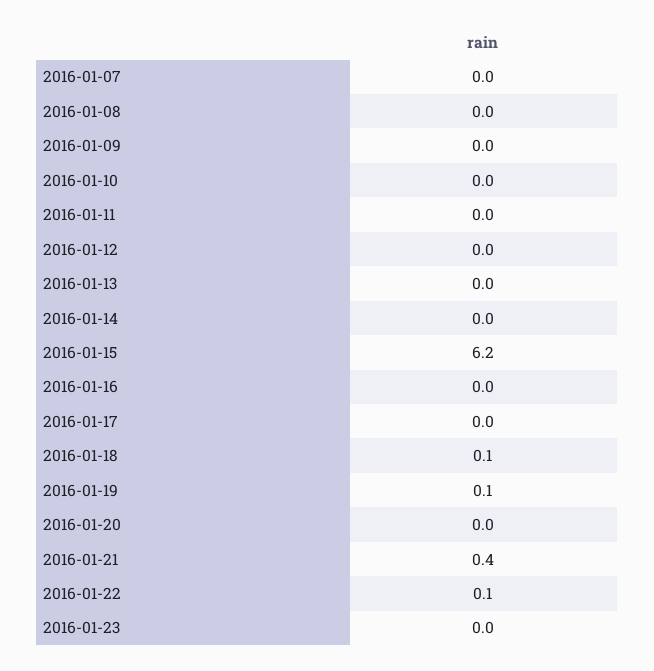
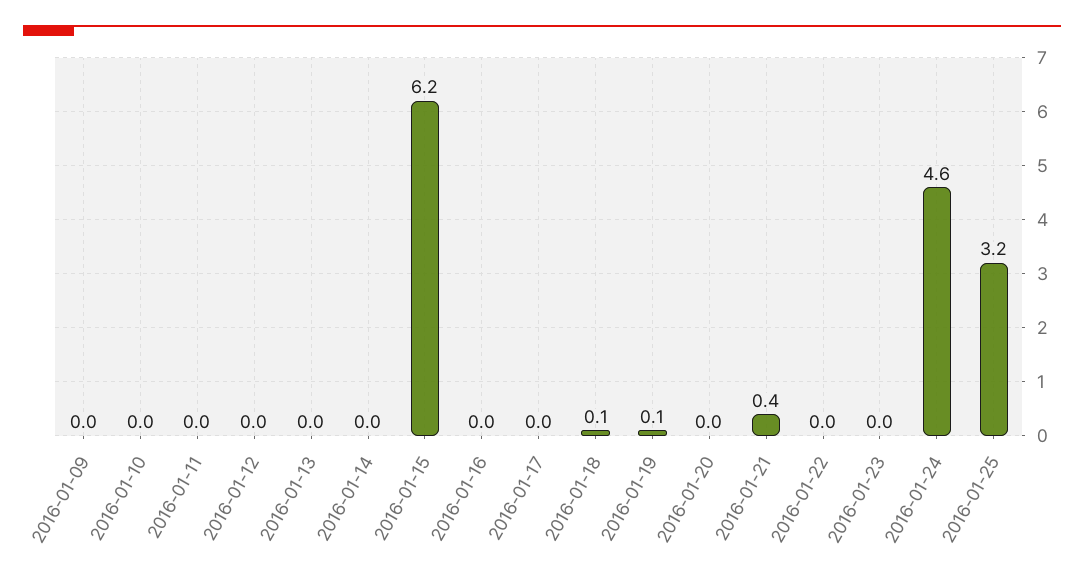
2016-01-07: 0 -> none
2016-01-08: 0 -> none
2016-01-22: 0.1 -> 0
2016-01-24: none -> 4.6
2016-01-25: none -> 3.2

